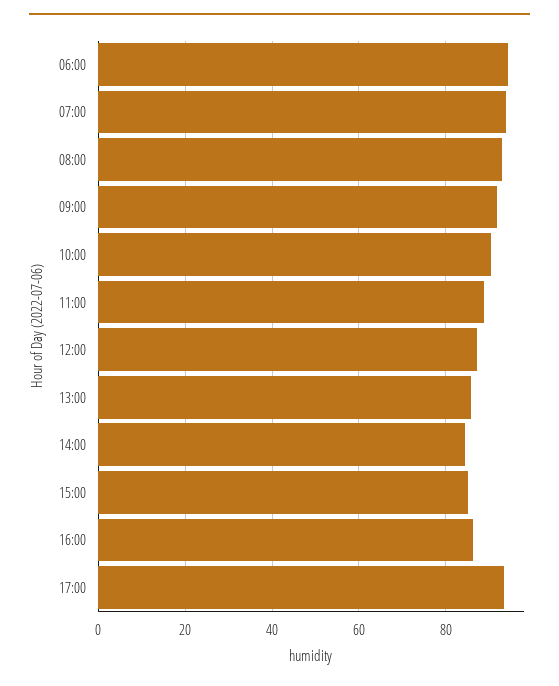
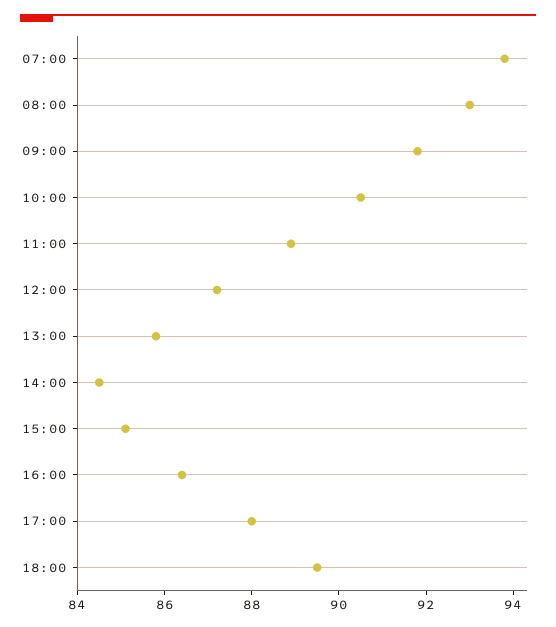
06:00: 94 -> none
17:00: 94 -> 88
18:00: none -> 89.5

